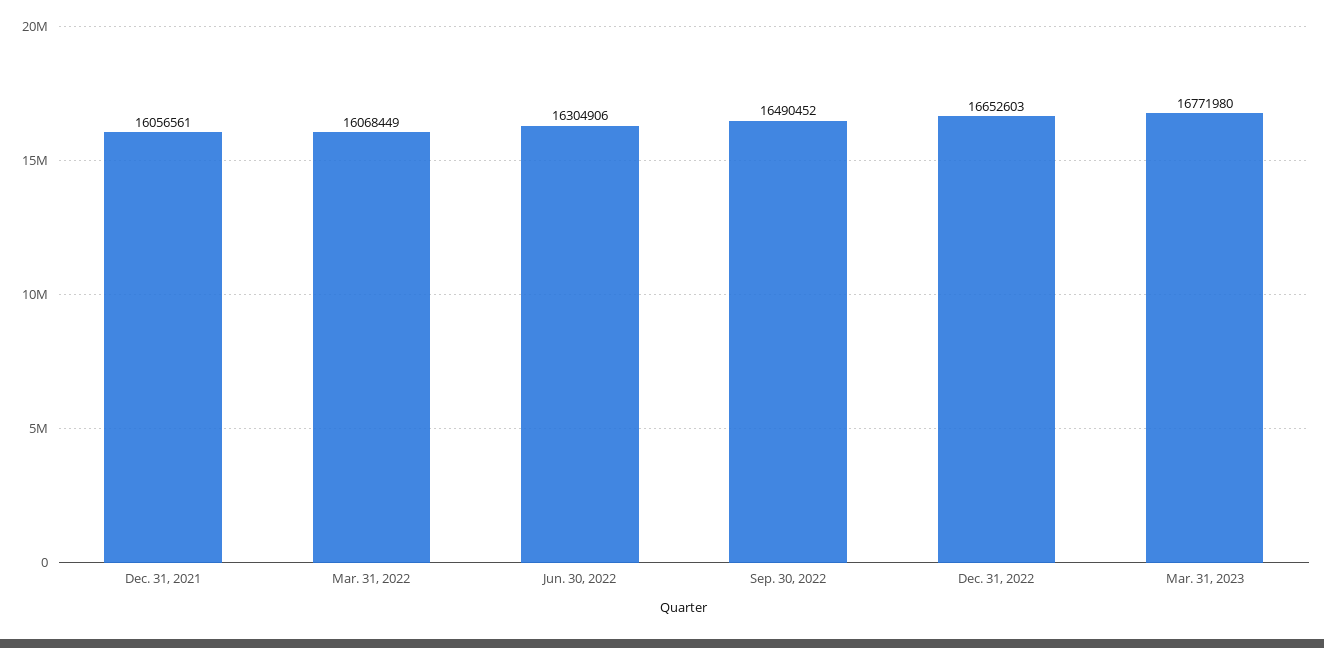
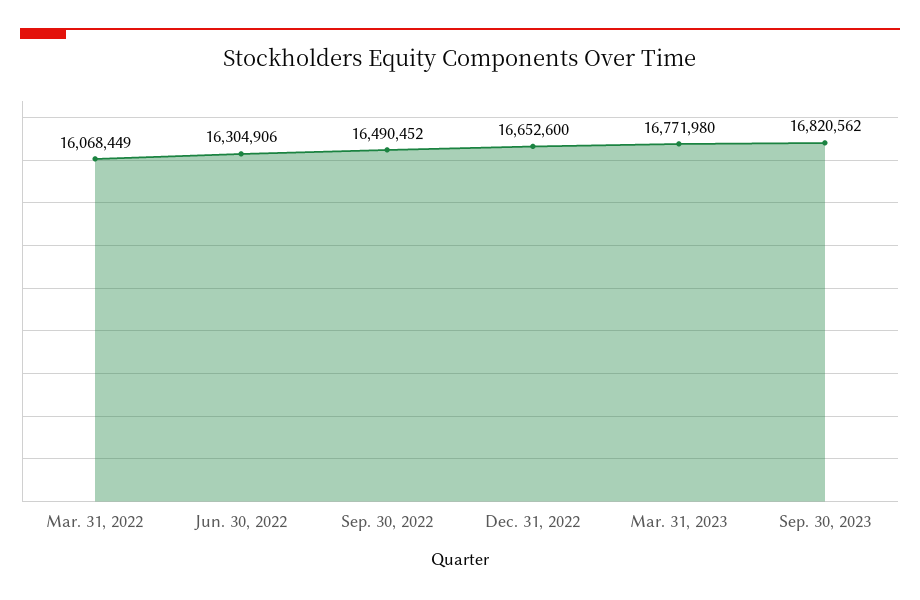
Dec. 31, 2021: 16056561 -> none
Dec. 31, 2022: 16652603 -> 16652600
Sep. 30, 2023: none -> 16820562

